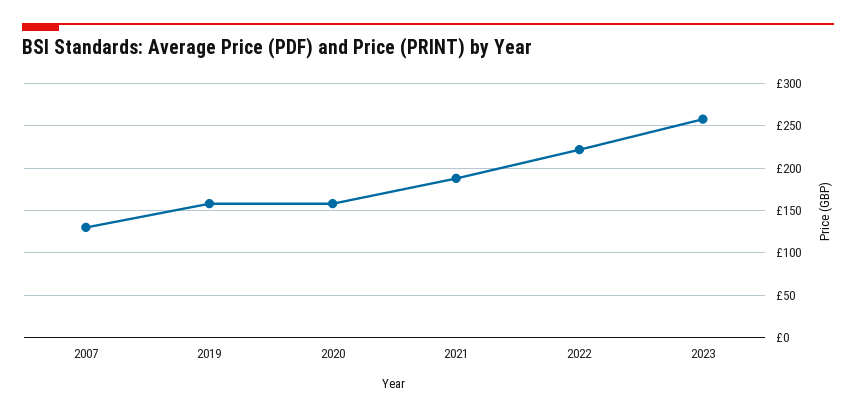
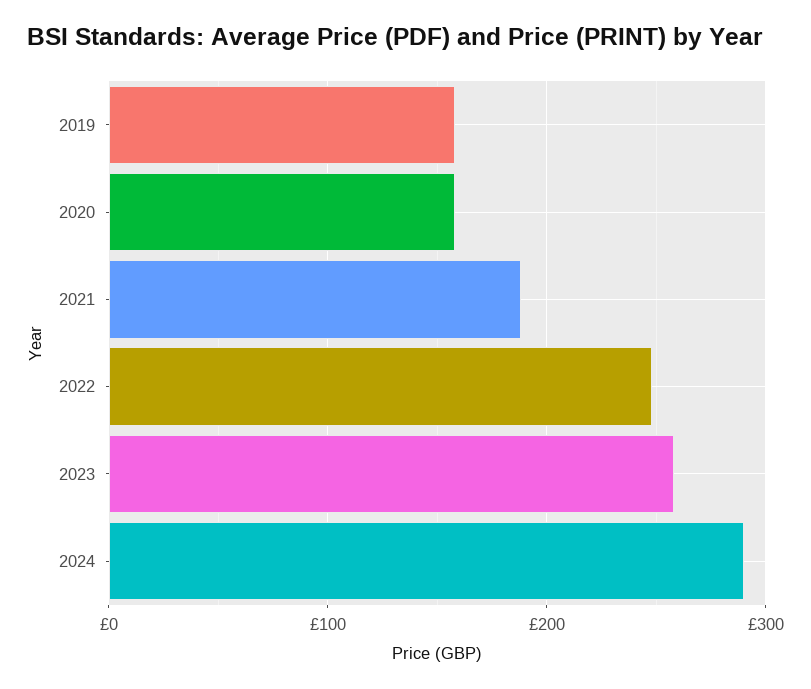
2007: 130 -> none
2022: 220 -> 250
2024: none -> 290

